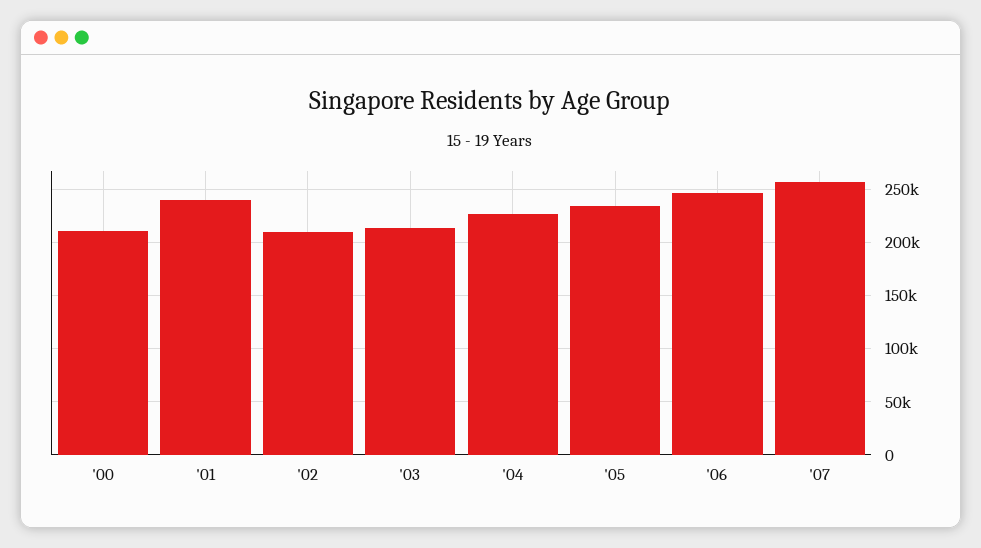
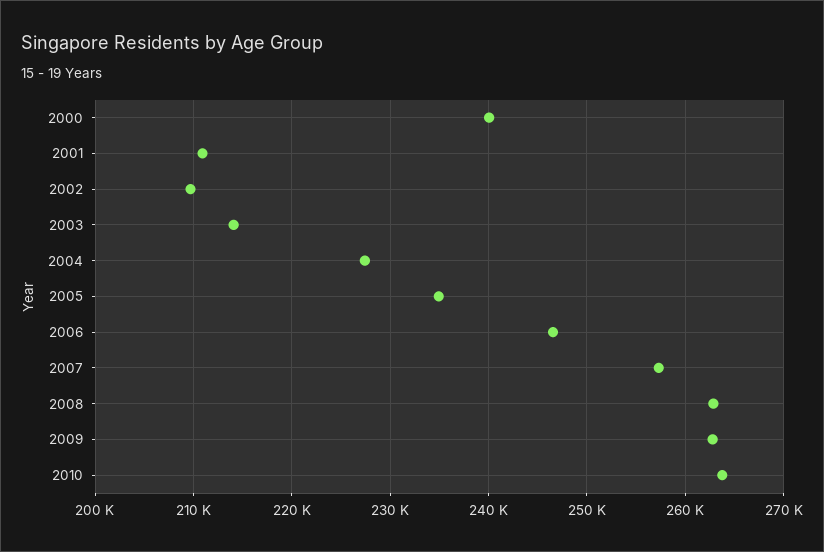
'00: 210000 -> 240000
'01: 240000 -> 211000
2008: none -> 263000
2009: none -> 263000
2010: none -> 264000

